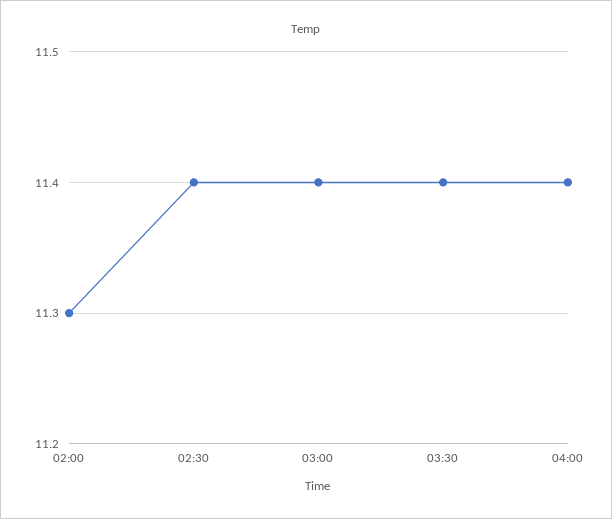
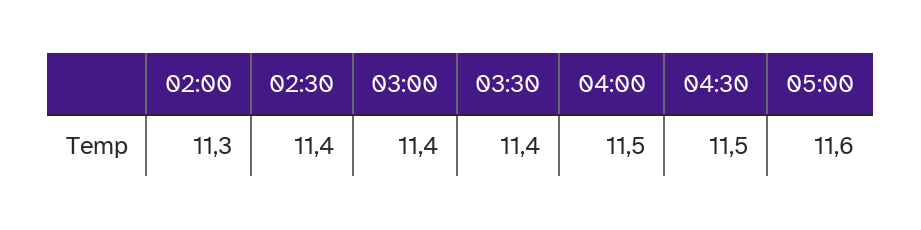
04:00: 11.4 -> 11.5
04:30: none -> 11.5
05:00: none -> 11.6

